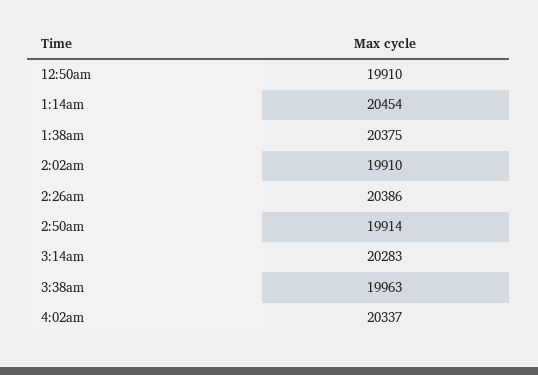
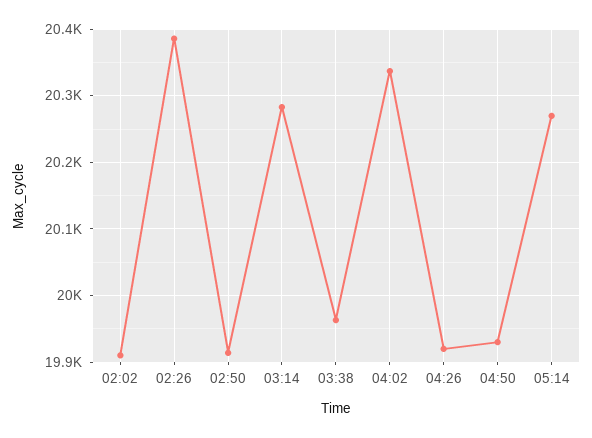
12:50am: 19910 -> none
1:14am: 20454 -> none
1:38am: 20375 -> none
04:26: none -> 19920
04:50: none -> 19930
05:14: none -> 20270

